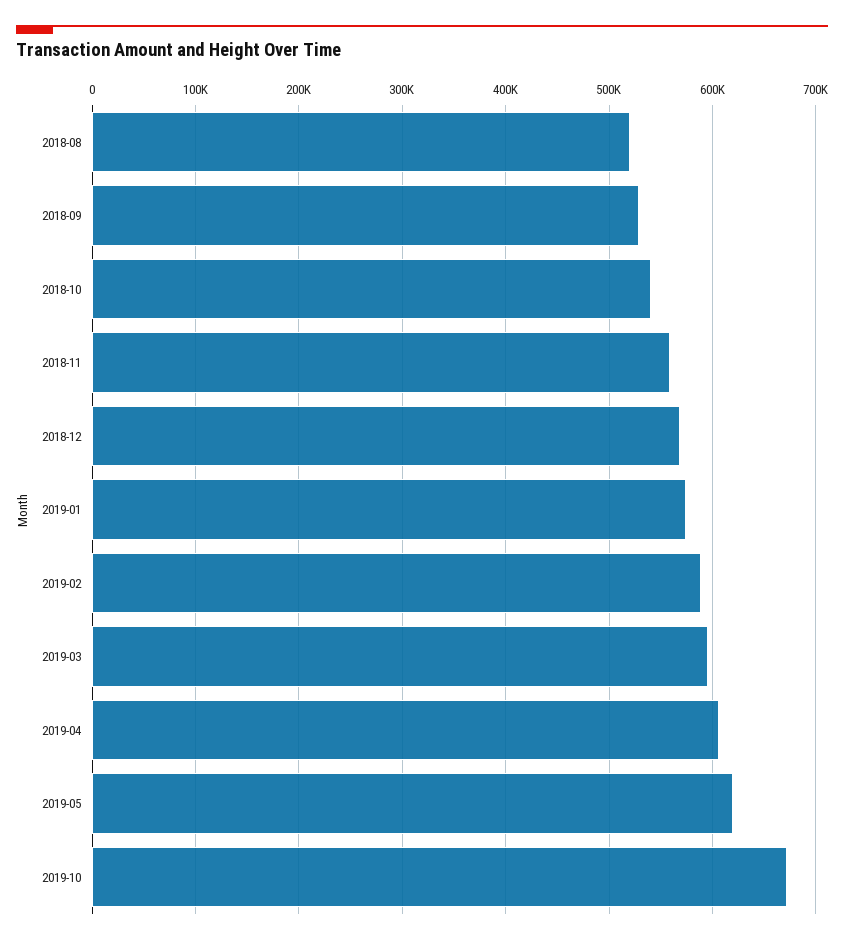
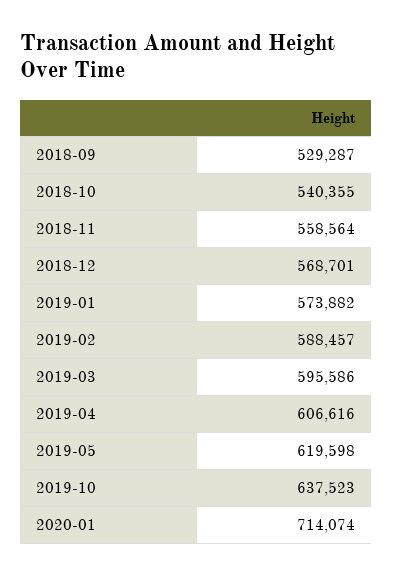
2018-08: 520000 -> none
2019-10: 670000 -> 637523
2020-01: none -> 714074

